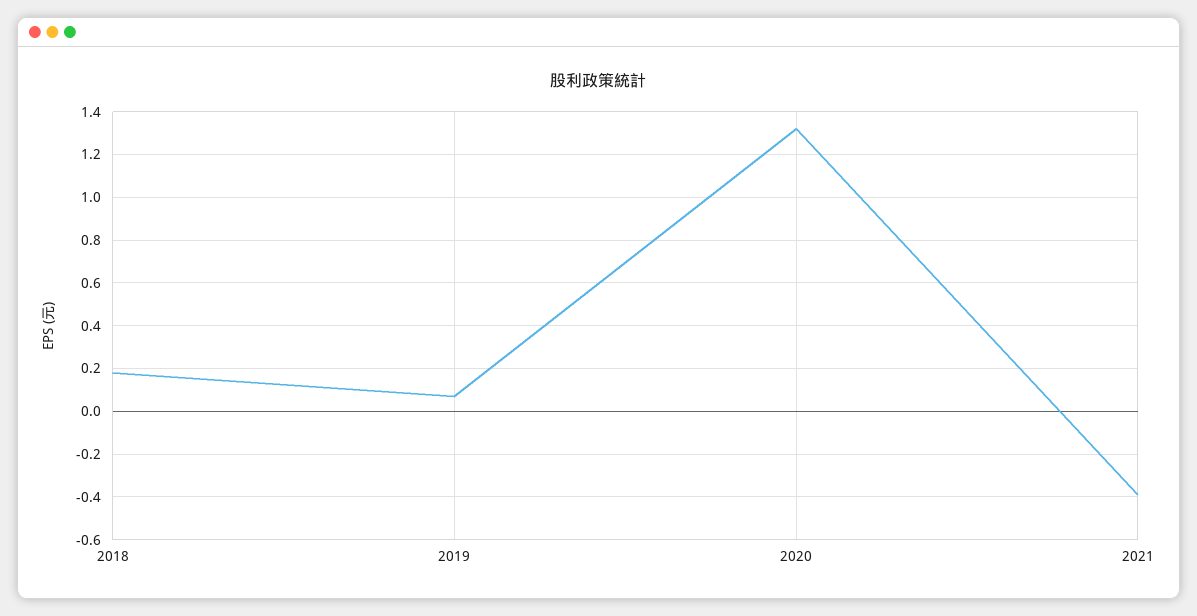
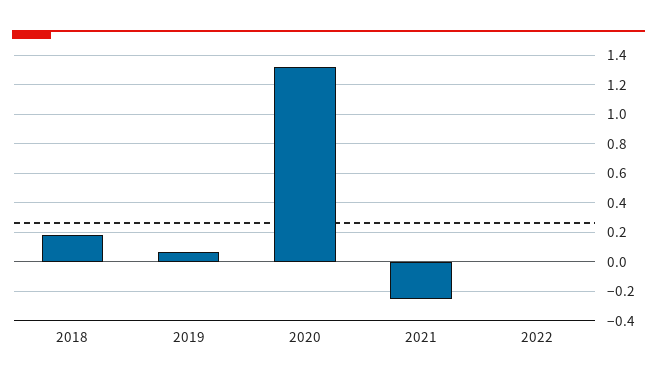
2021: -0.4 -> -0.25
2022: none -> 0

